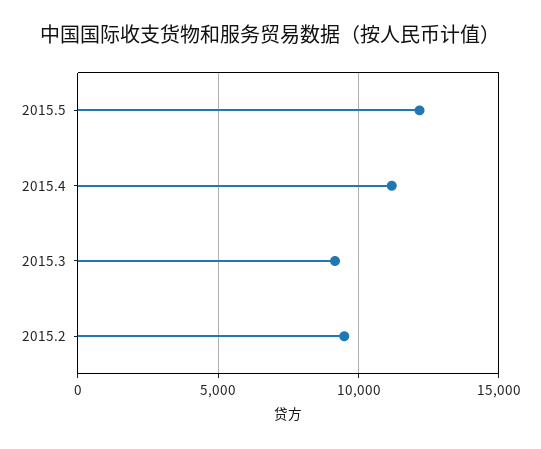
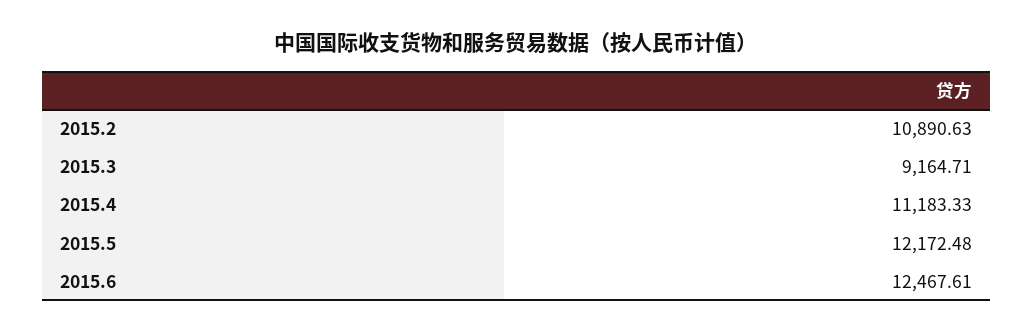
2015.2: 9500 -> 10890.63
2015.6: none -> 12467.61

